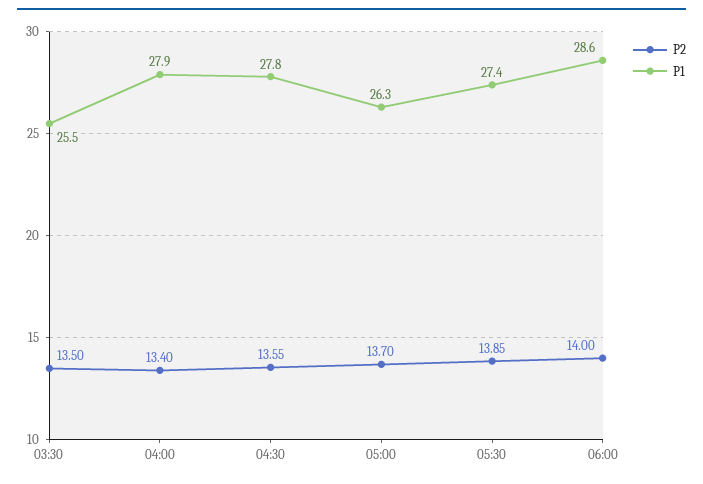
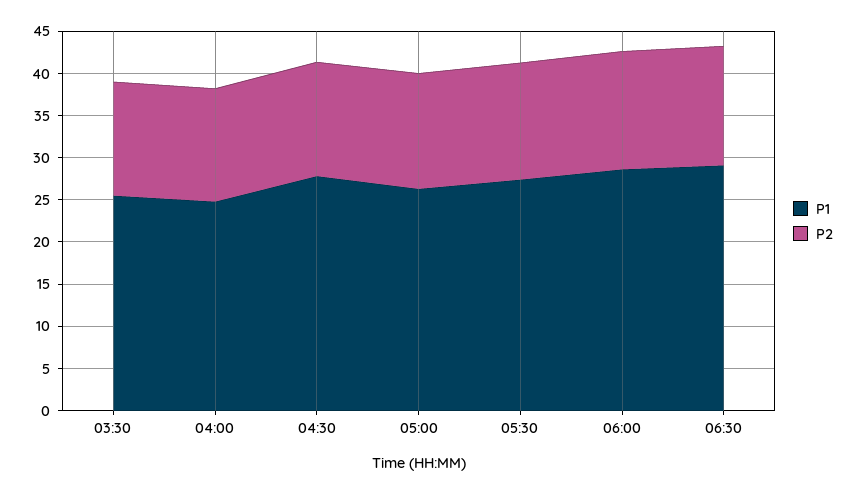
P1, 04:00: 27.9 -> 25
P1, 06:30: none -> 29
P2, 06:30: none -> 14

